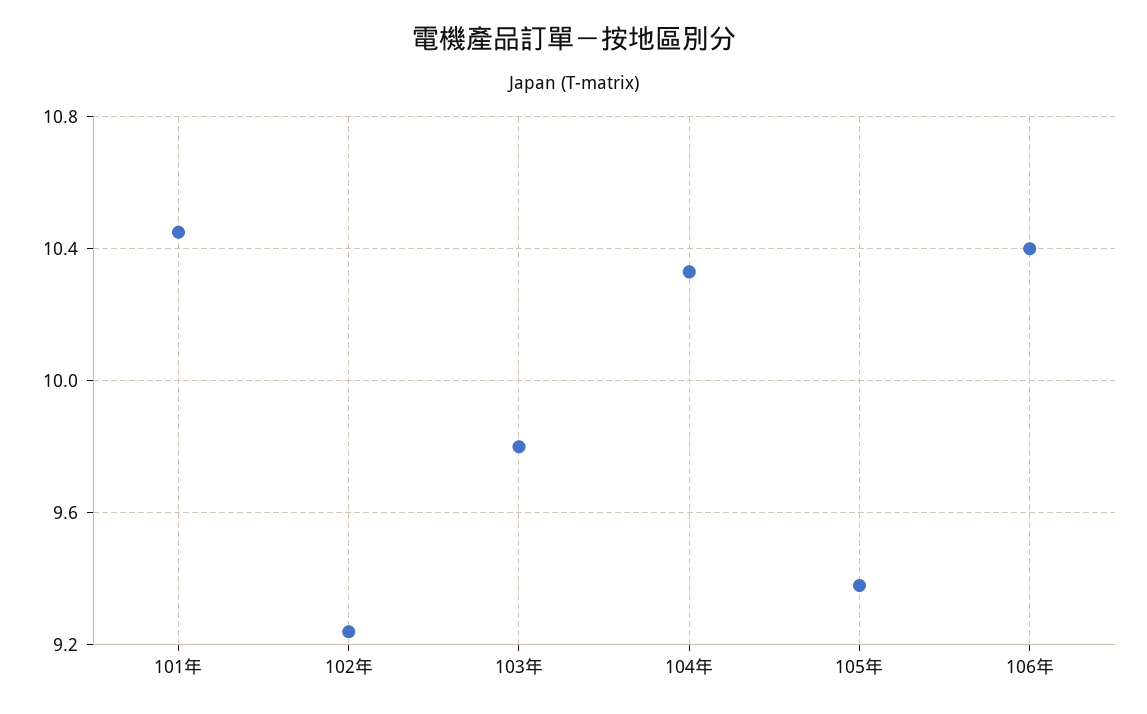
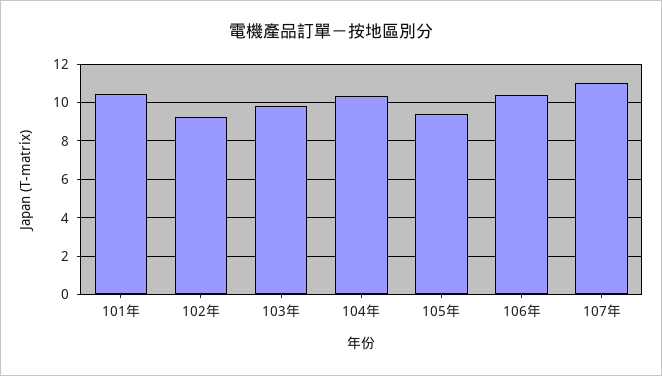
107年: none -> 11

